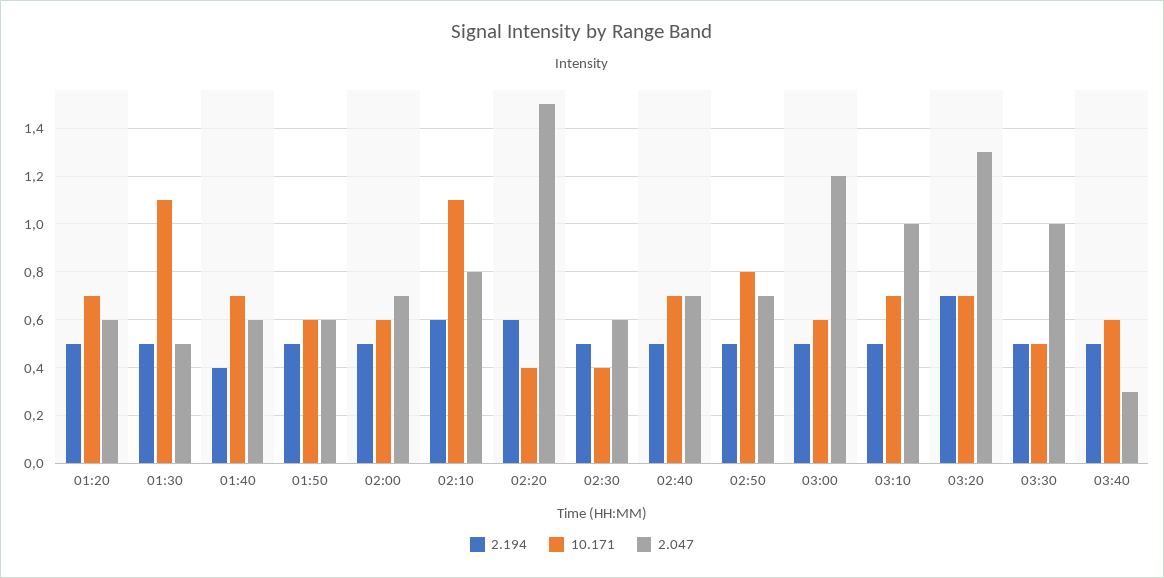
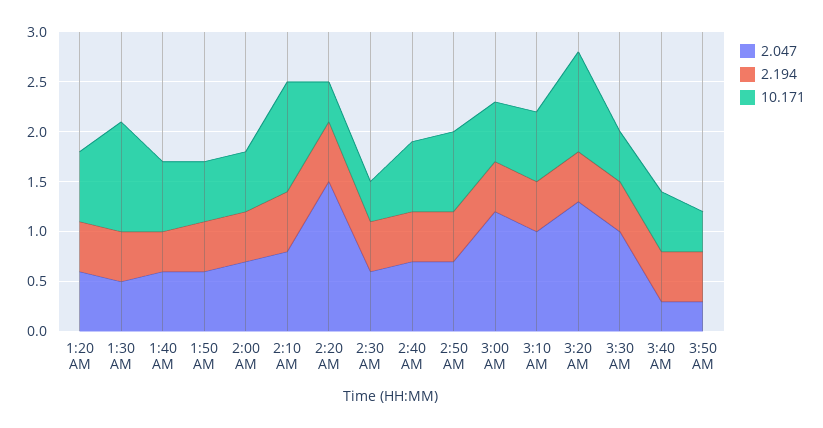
2.194, 03:20: 0.7 -> 0.5
10.171, 03:20: 0.7 -> 1
2.047, 3:50 AM: none -> 0.3
2.194, 3:50 AM: none -> 0.5
10.171, 3:50 AM: none -> 0.4

